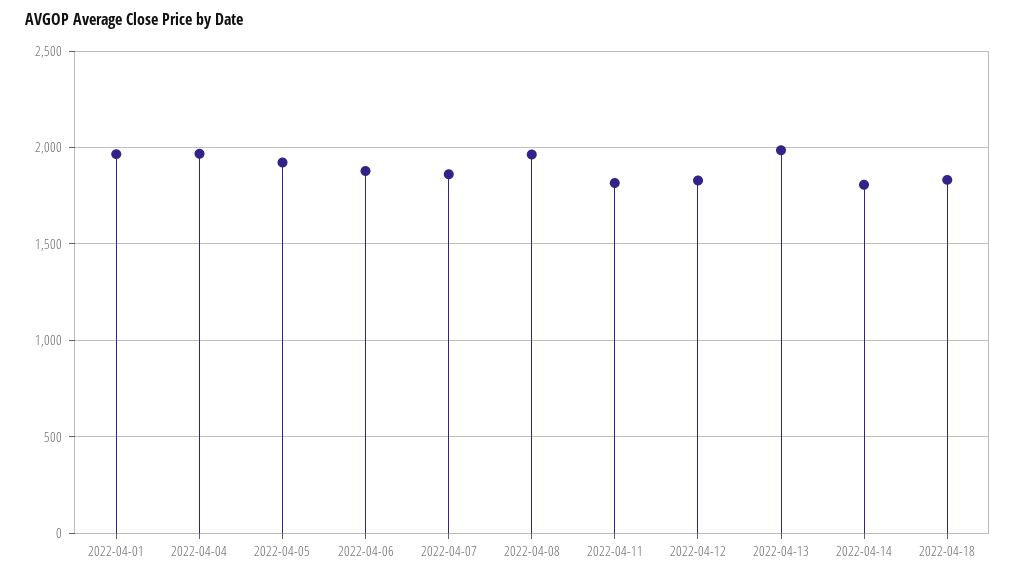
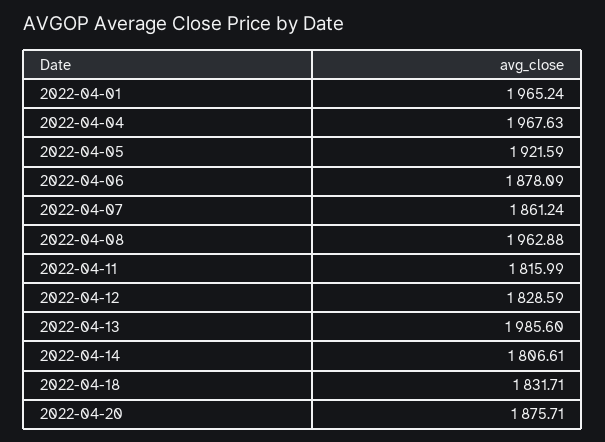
2022-04-20: none -> 1875.71

